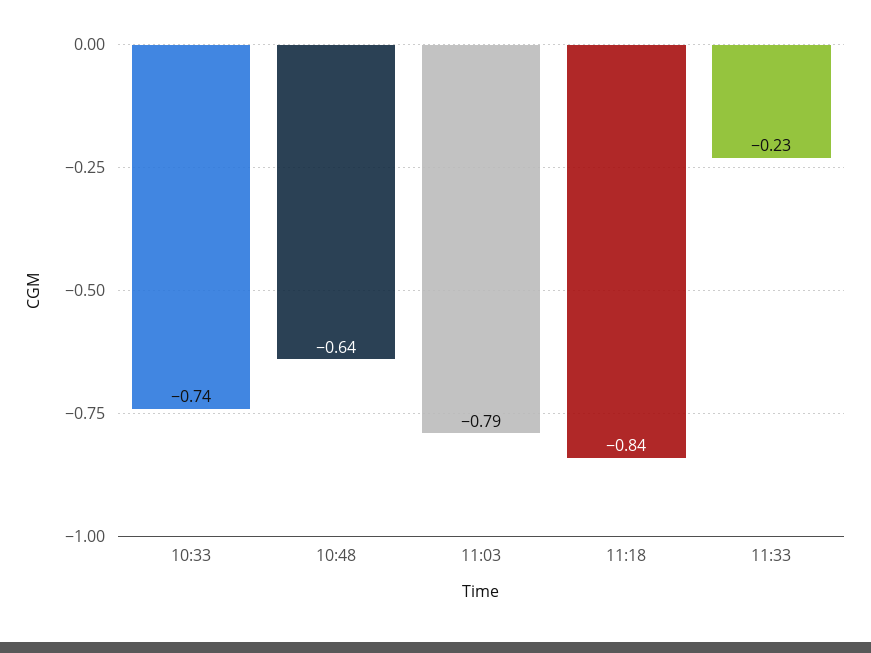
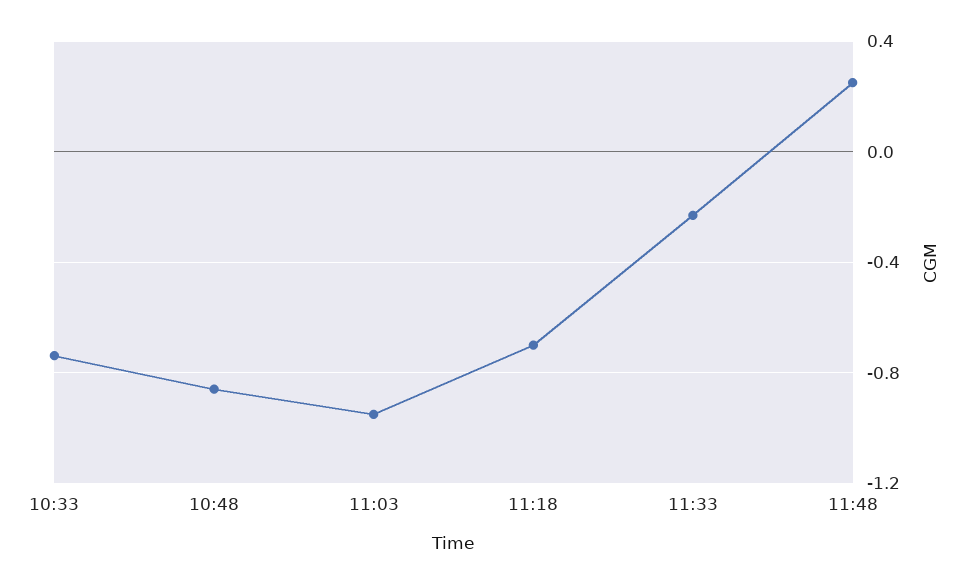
10:48: -0.64 -> -0.85
11:03: -0.79 -> -0.95
11:18: -0.84 -> -0.7
11:48: none -> 0.25

